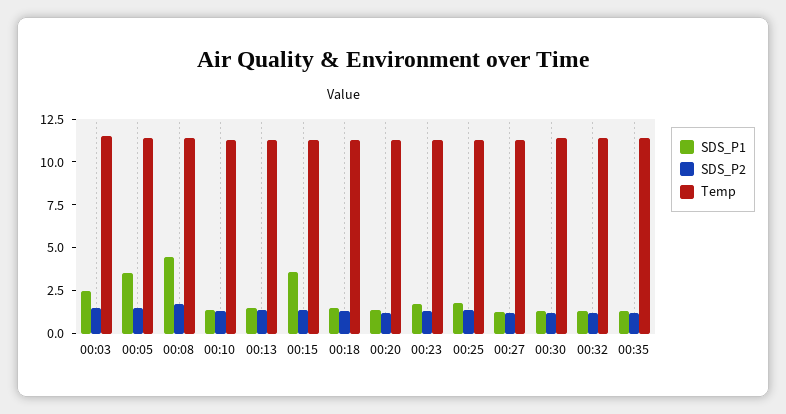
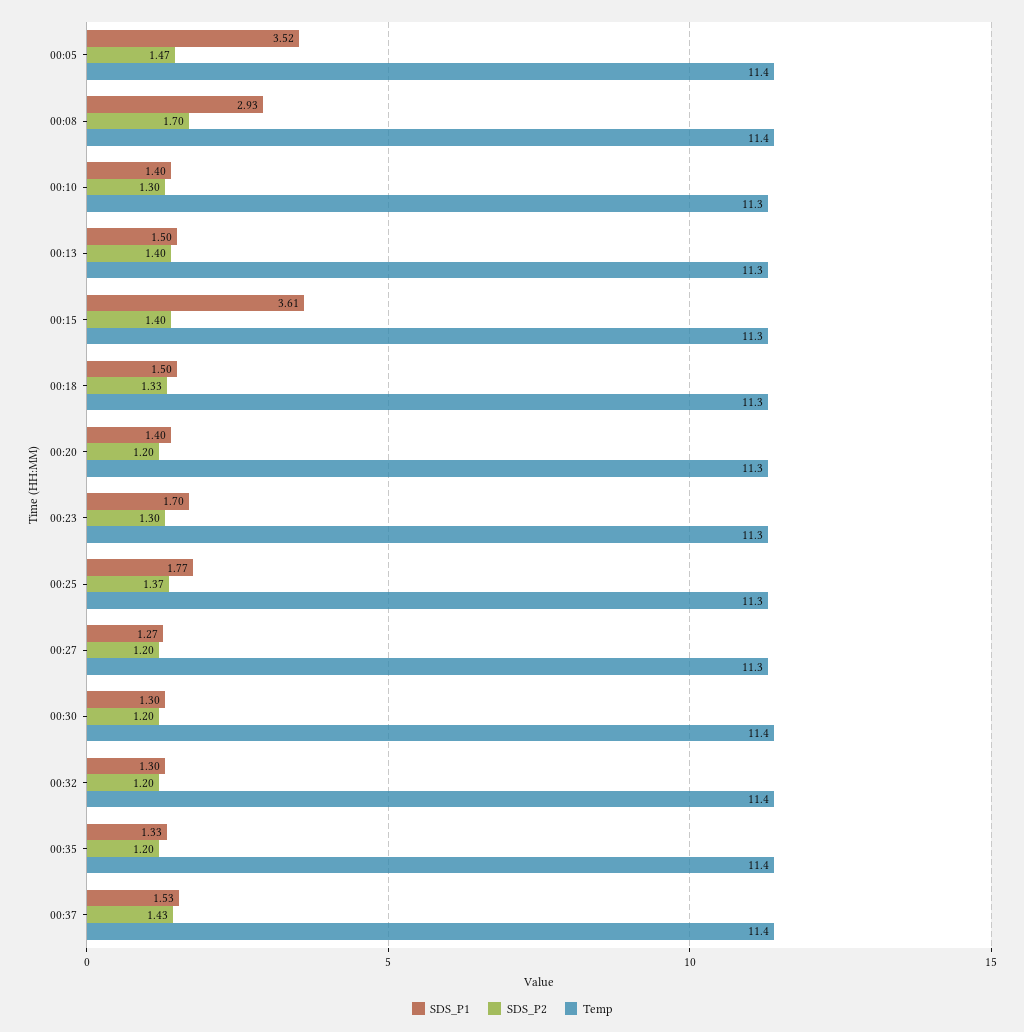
SDS_P1, 00:03: 2.5 -> none
SDS_P2, 00:03: 1.5 -> none
Temp, 00:03: 11.5 -> none
SDS_P1, 00:08: 4.5 -> 2.93
SDS_P1, 00:37: none -> 1.53
SDS_P2, 00:37: none -> 1.43
Temp, 00:37: none -> 11.4

